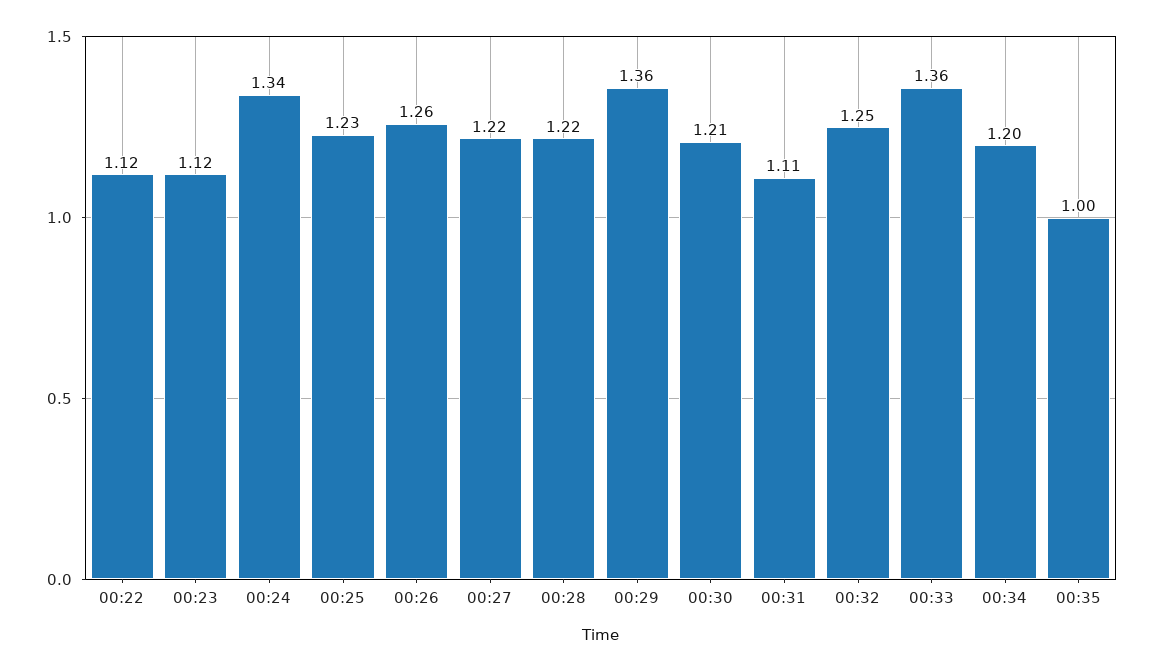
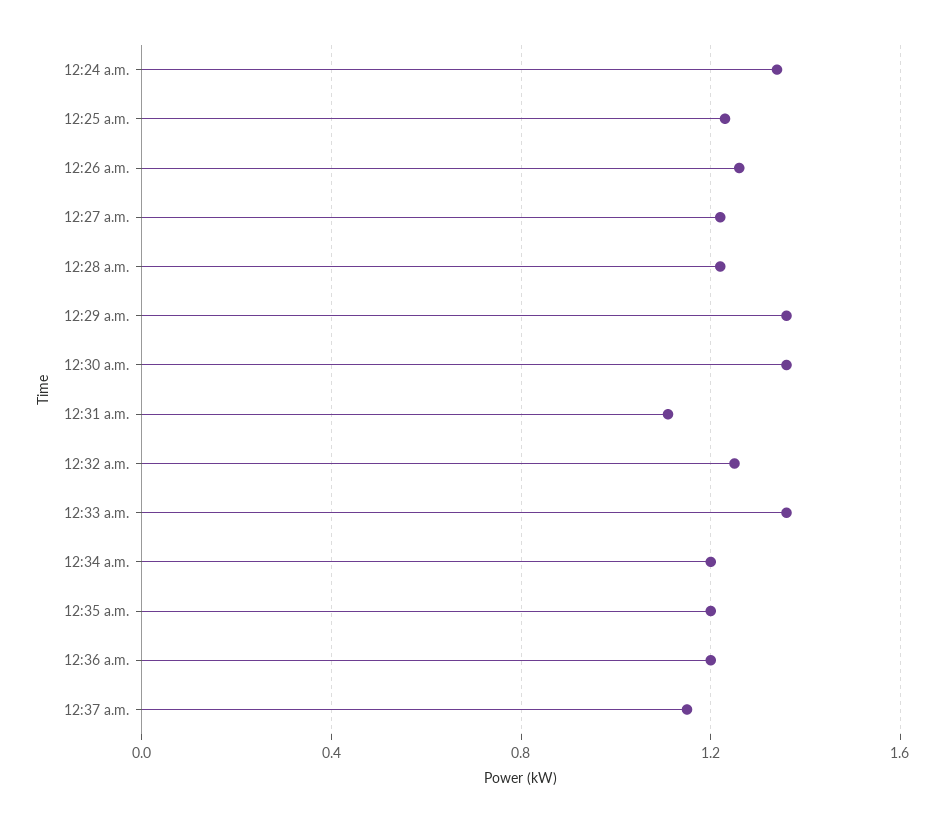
00:22: 1.12 -> none
00:23: 1.12 -> none
00:30: 1.21 -> 1.35
00:35: 1 -> 1.2
12:36 a.m.: none -> 1.2
12:37 a.m.: none -> 1.15

